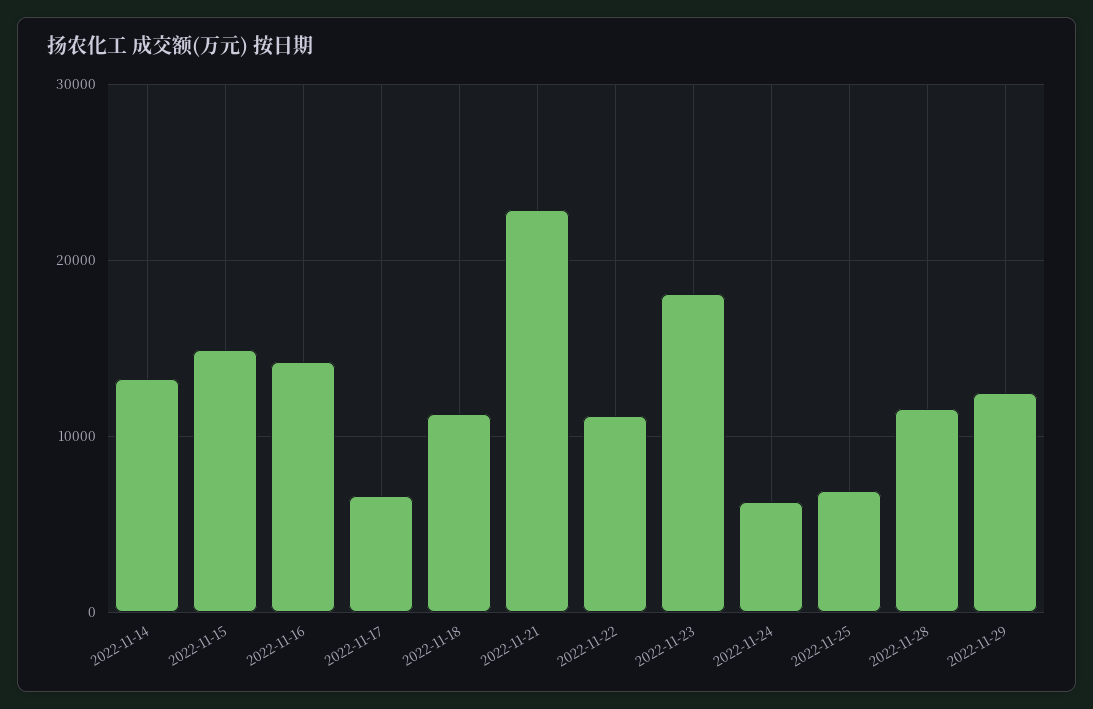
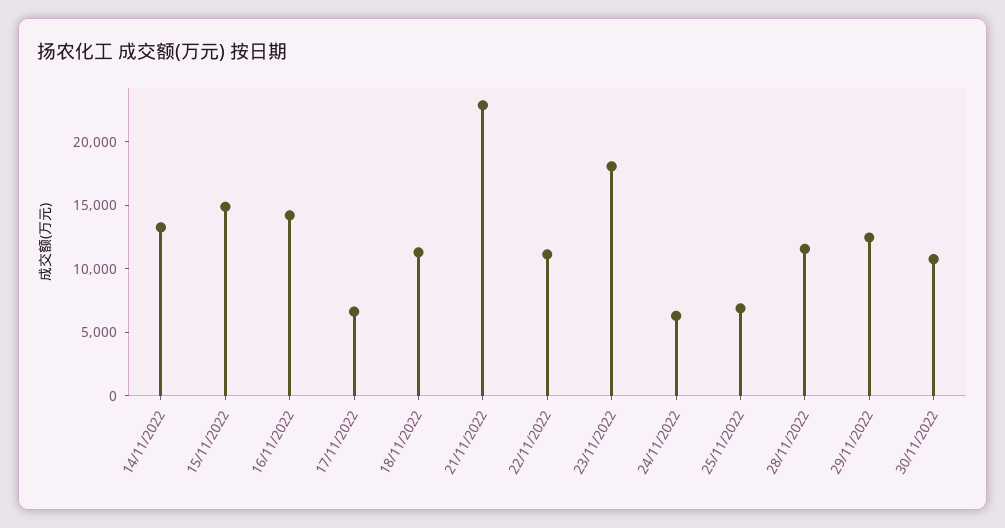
30/11/2022: none -> 11000

